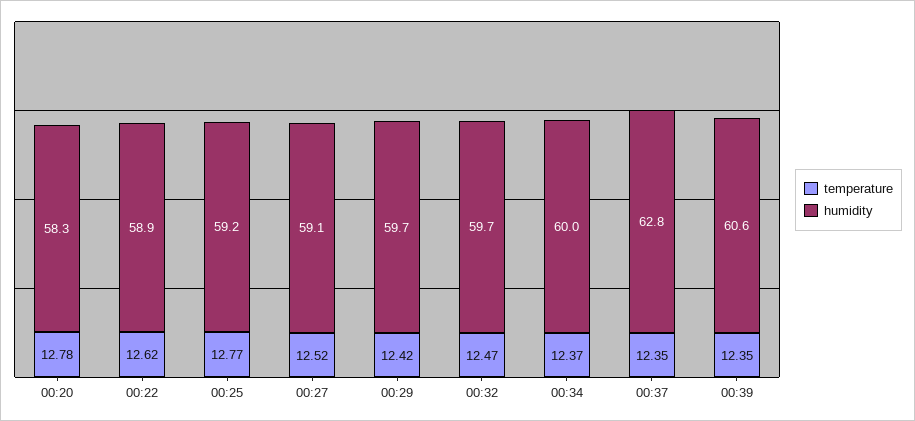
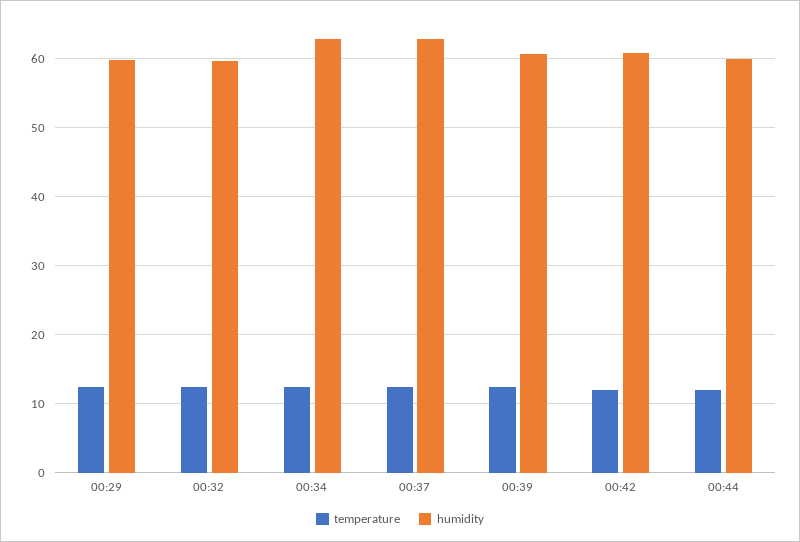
temperature, 00:20: 12.78 -> none
humidity, 00:20: 58.3 -> none
temperature, 00:22: 12.62 -> none
humidity, 00:22: 58.9 -> none
temperature, 00:25: 12.77 -> none
humidity, 00:25: 59.2 -> none
temperature, 00:27: 12.52 -> none
humidity, 00:27: 59.1 -> none
humidity, 00:34: 60 -> 63
temperature, 00:42: none -> 12
humidity, 00:42: none -> 61
temperature, 00:44: none -> 12
humidity, 00:44: none -> 60

